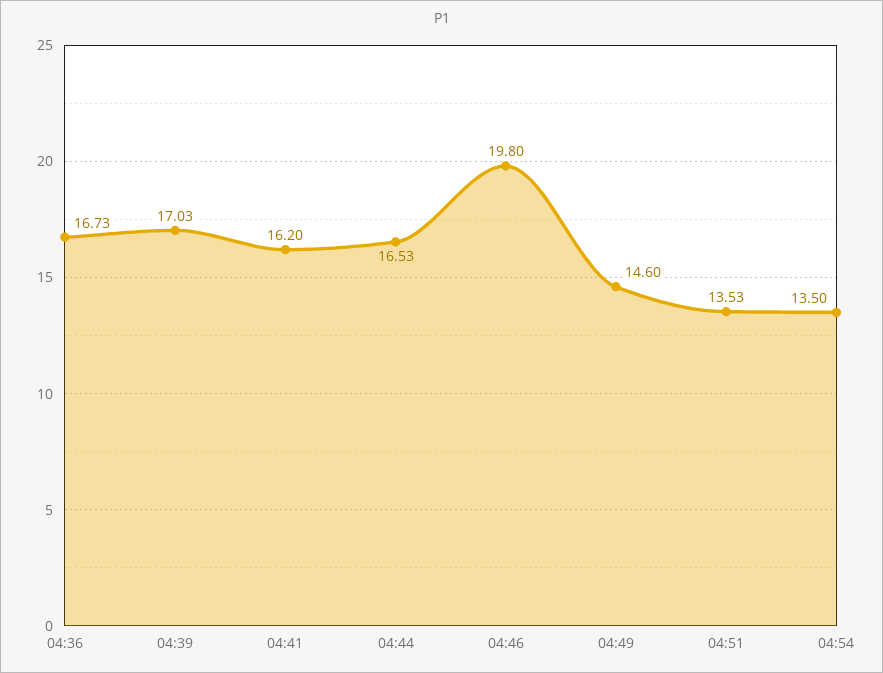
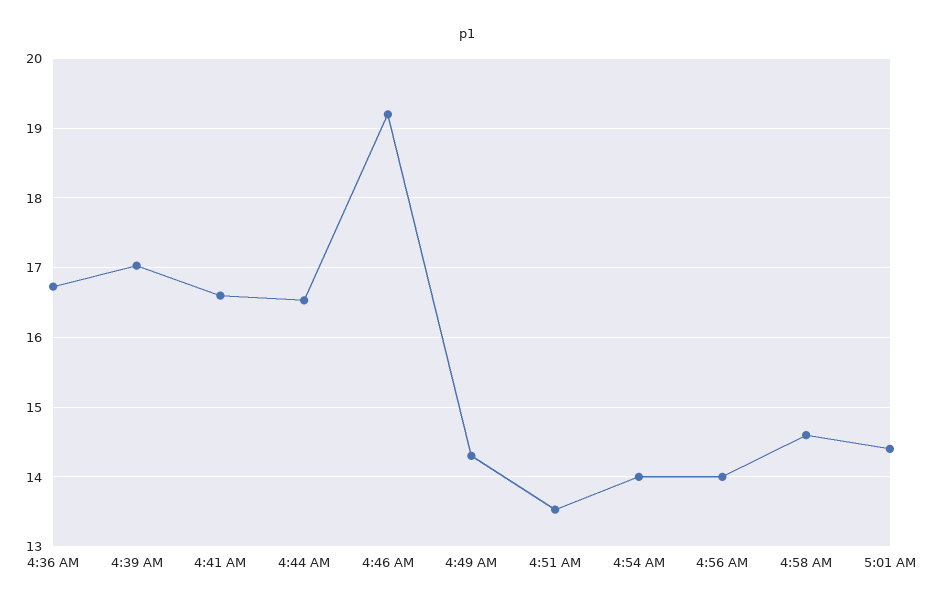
04:41: 16.2 -> 16.6
04:46: 19.8 -> 19.2
04:49: 14.6 -> 14.3
04:54: 13.5 -> 14
4:56 AM: none -> 14
4:58 AM: none -> 14.6
5:01 AM: none -> 14.4

